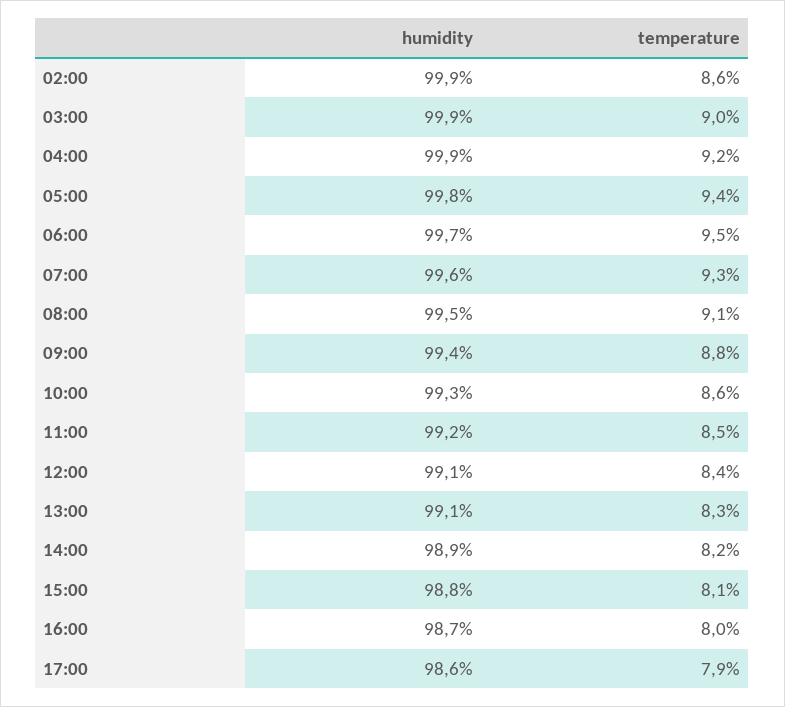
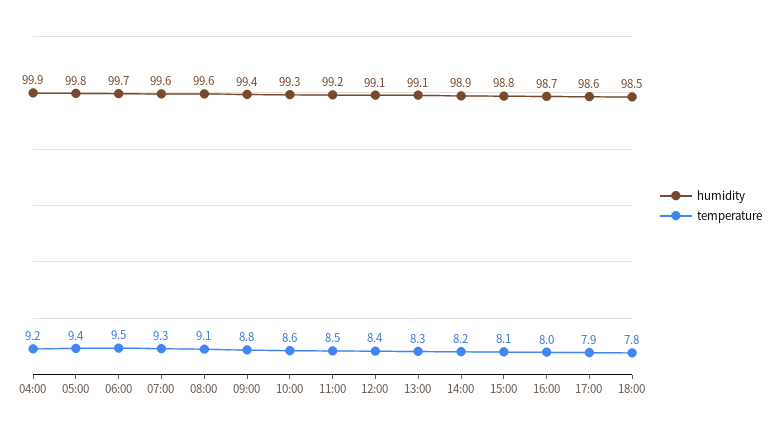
humidity, 02:00: 99.9 -> none
temperature, 02:00: 8.6 -> none
humidity, 03:00: 99.9 -> none
temperature, 03:00: 9 -> none
humidity, 08:00: 99.5 -> 99.6
humidity, 18:00: none -> 98.5
temperature, 18:00: none -> 7.8

